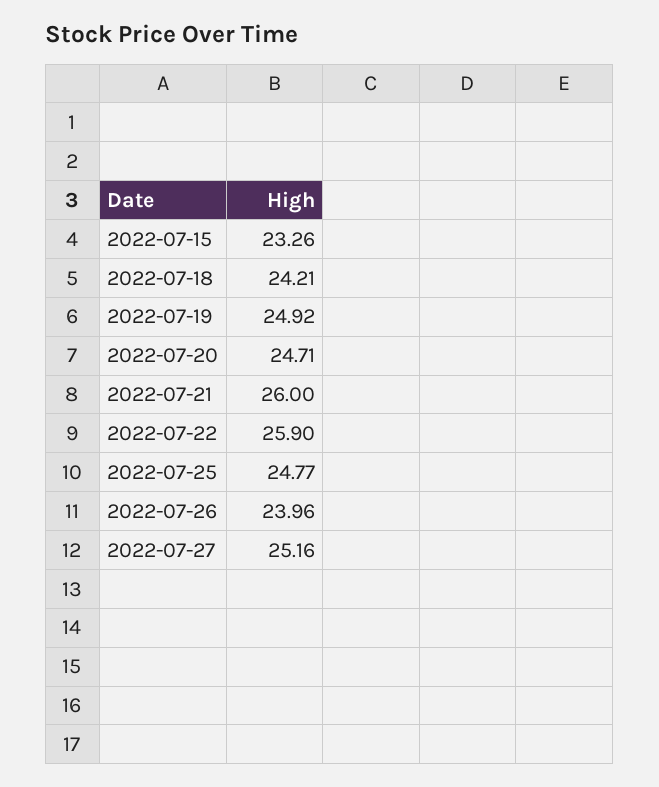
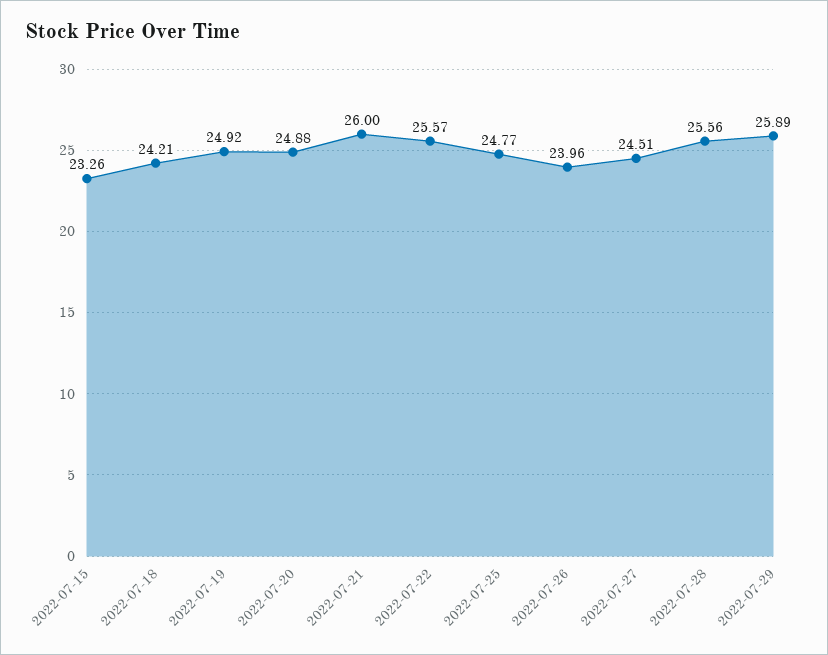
2022-07-20: 24.71 -> 24.88
2022-07-22: 25.9 -> 25.57
2022-07-27: 25.16 -> 24.51
2022-07-28: none -> 25.56
2022-07-29: none -> 25.89

